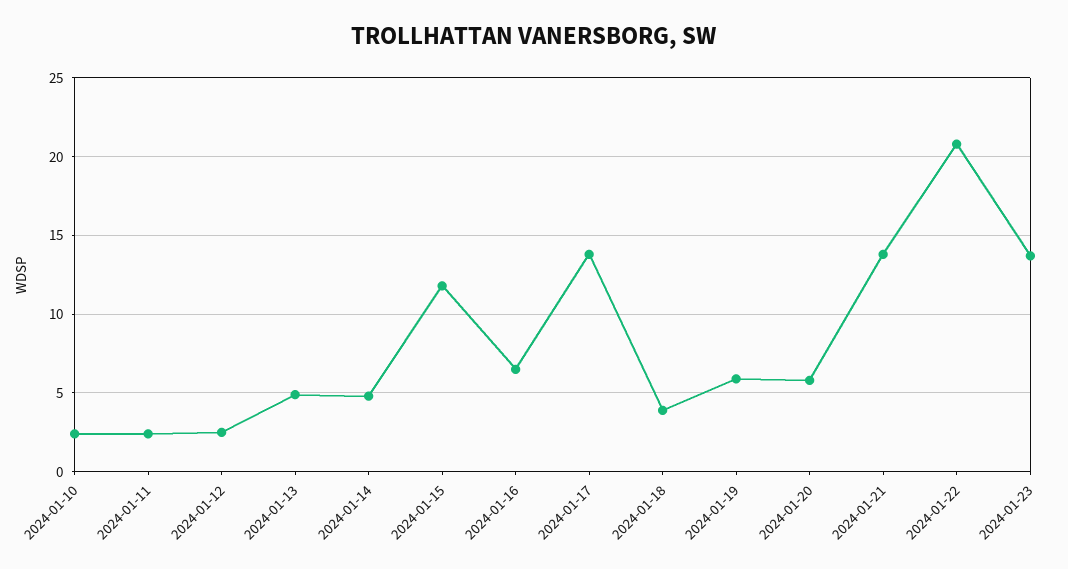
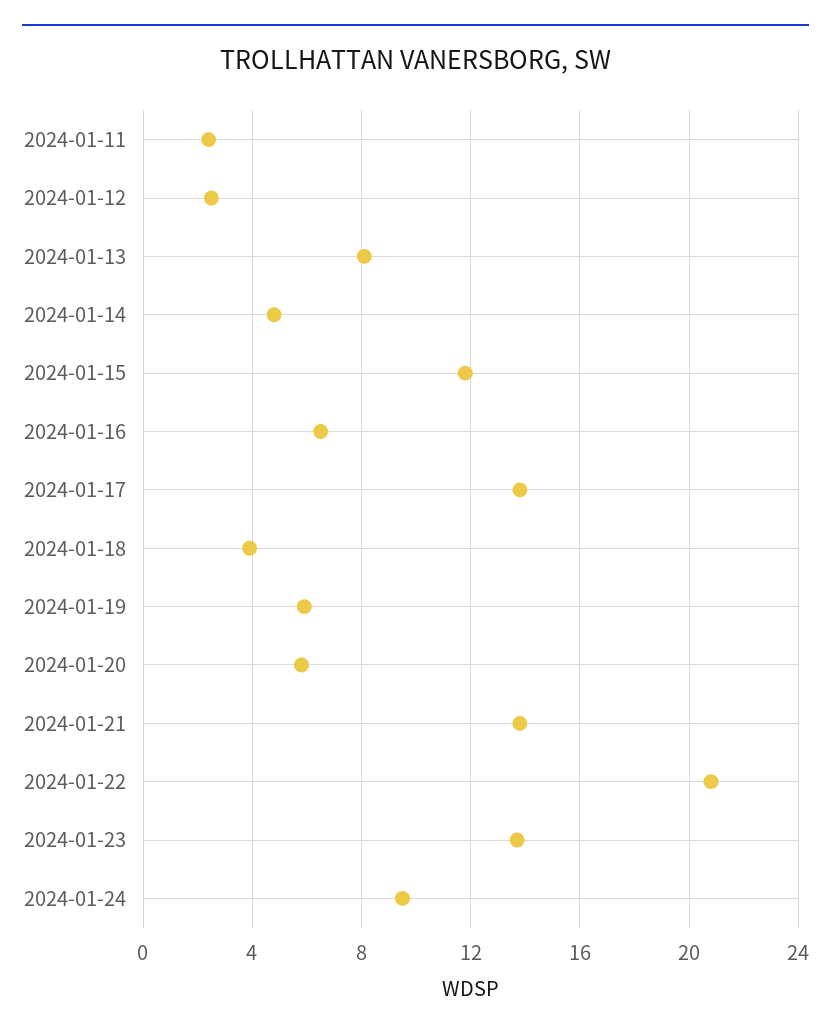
2024-01-10: 2.5 -> none
2024-01-13: 5 -> 8
2024-01-24: none -> 9.5

